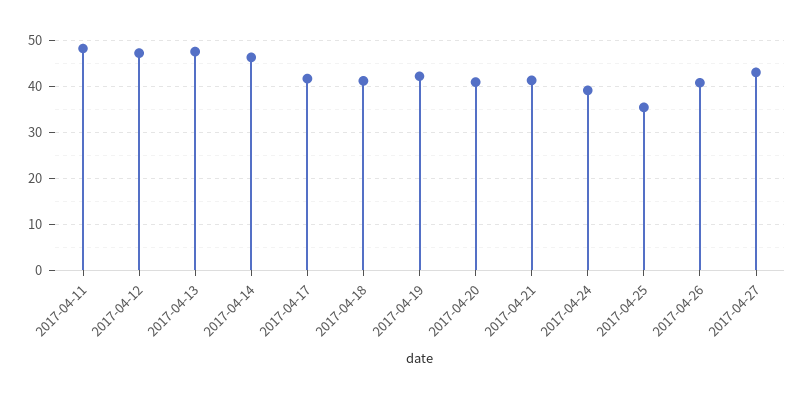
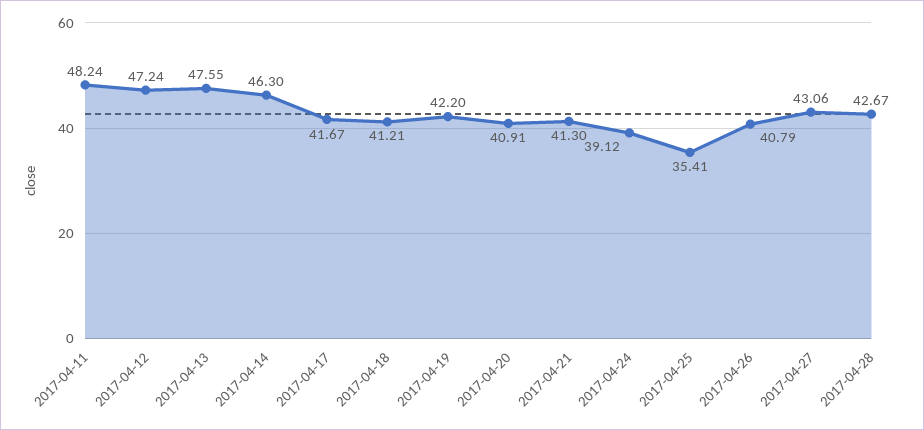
2017-04-28: none -> 42.67

